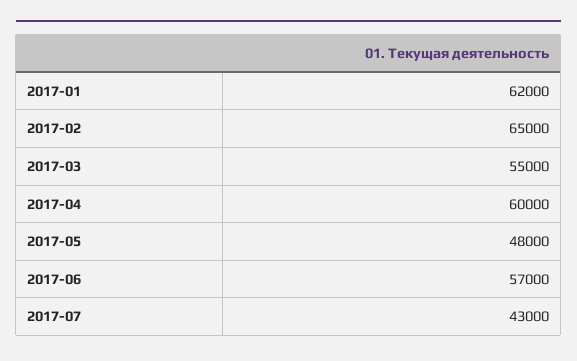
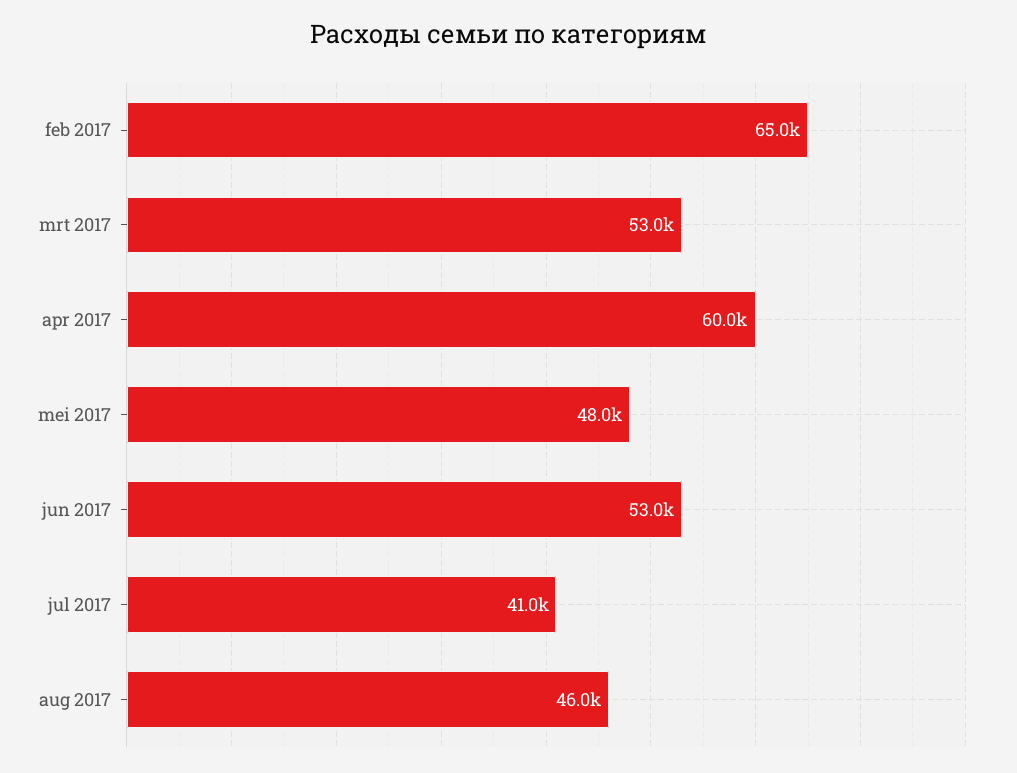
2017-01: 62000 -> none
2017-03: 55000 -> 53000
2017-06: 57000 -> 53000
2017-07: 43000 -> 41000
aug 2017: none -> 46000

